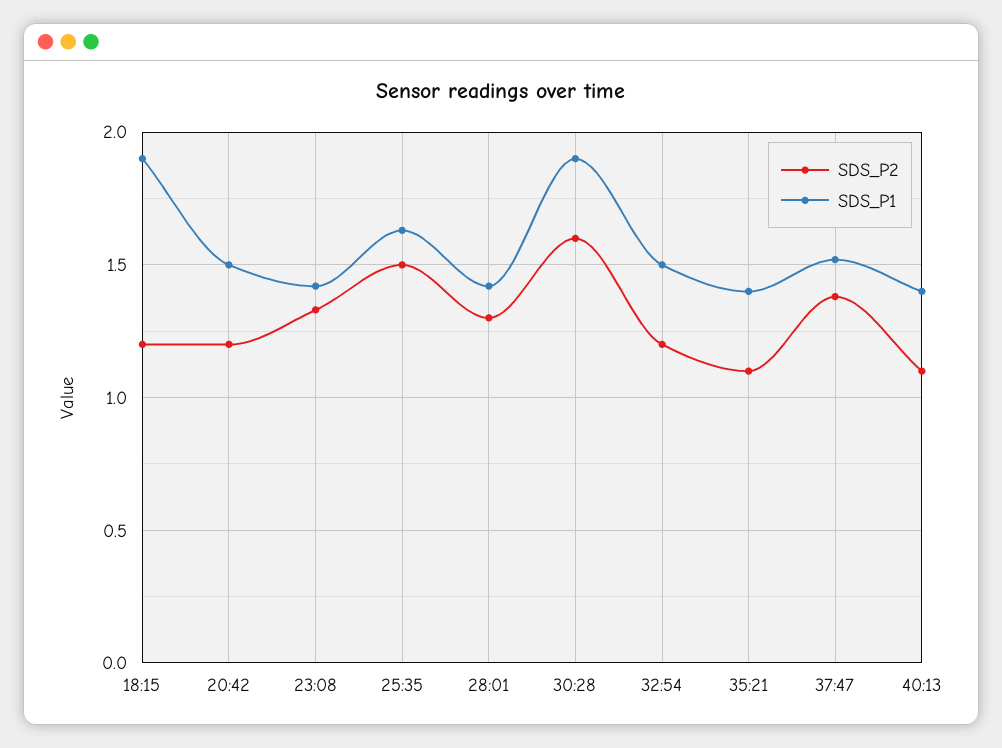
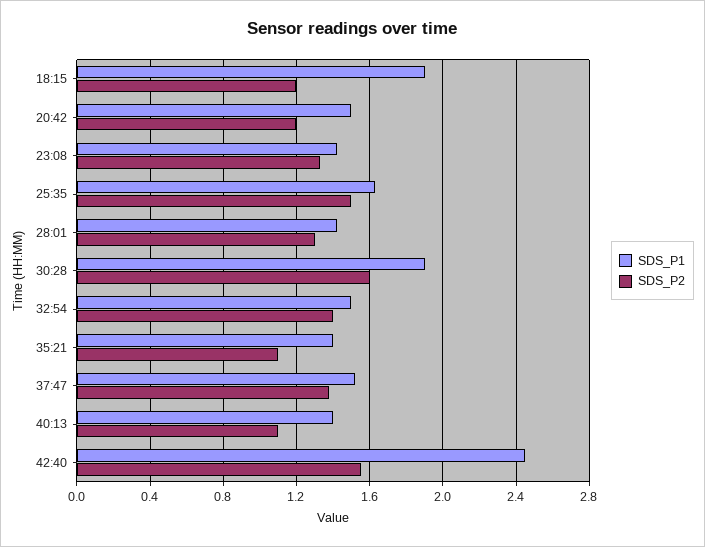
SDS_P2, 32:54: 1.2 -> 1.4
SDS_P1, 42:40: none -> 2.45
SDS_P2, 42:40: none -> 1.55

